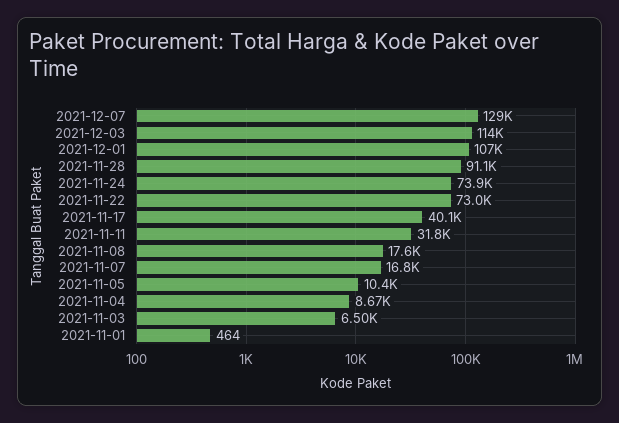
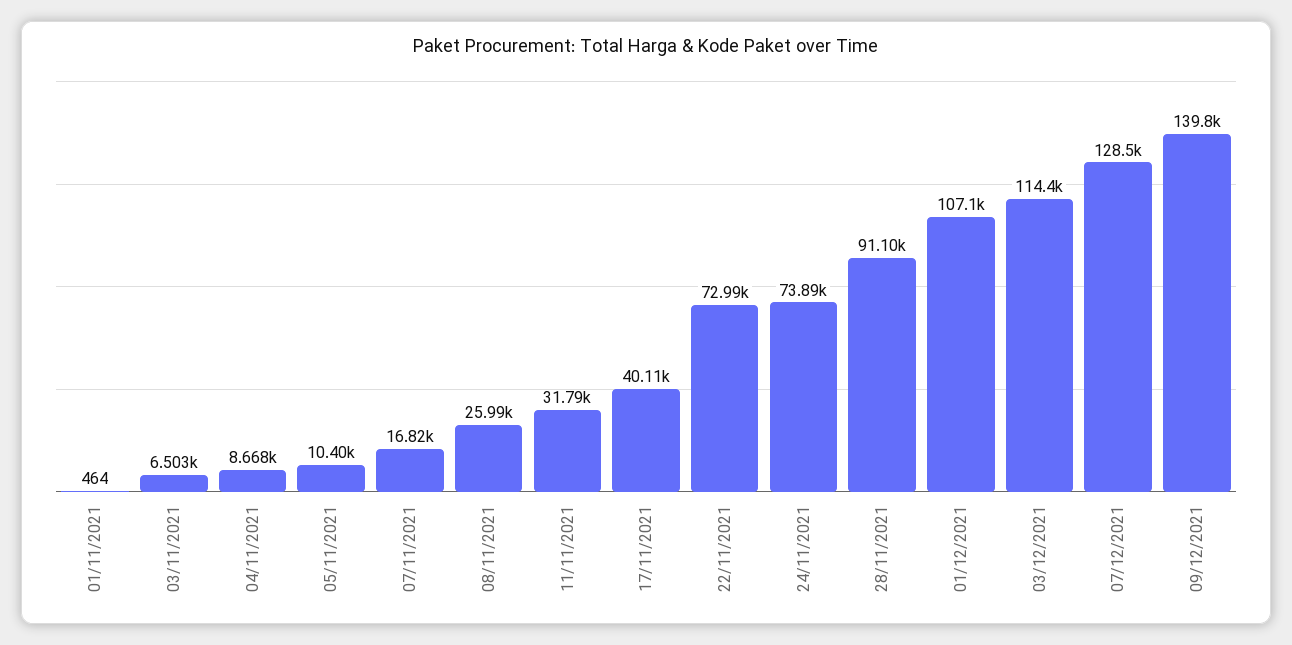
2021-11-08: 17600 -> 25990
09/12/2021: none -> 139800

